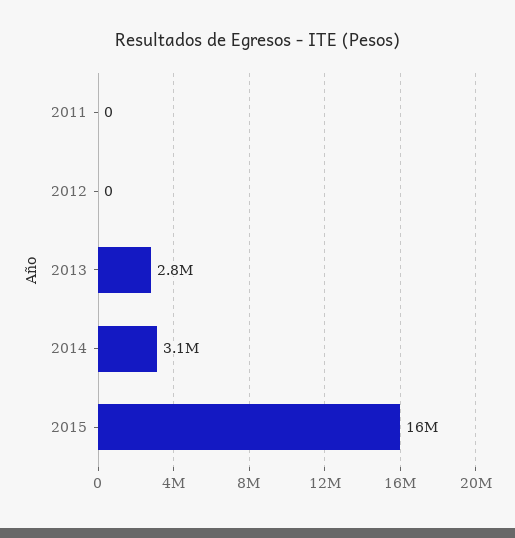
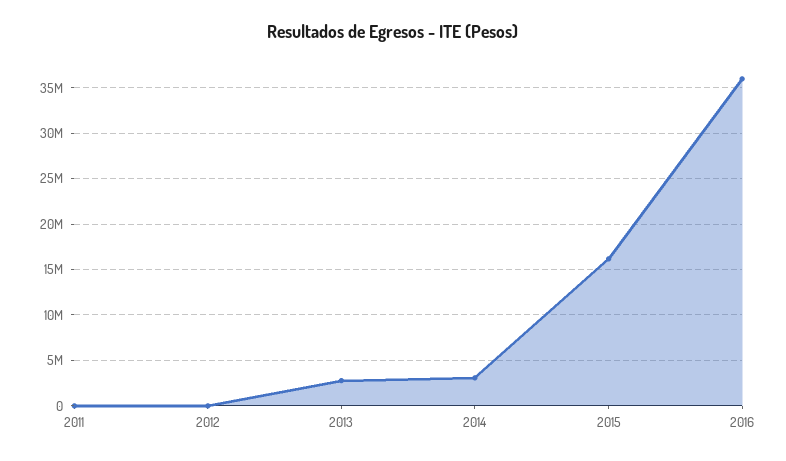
2016: none -> 36000000

